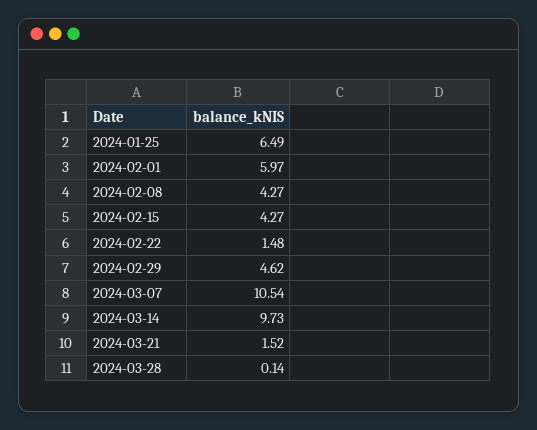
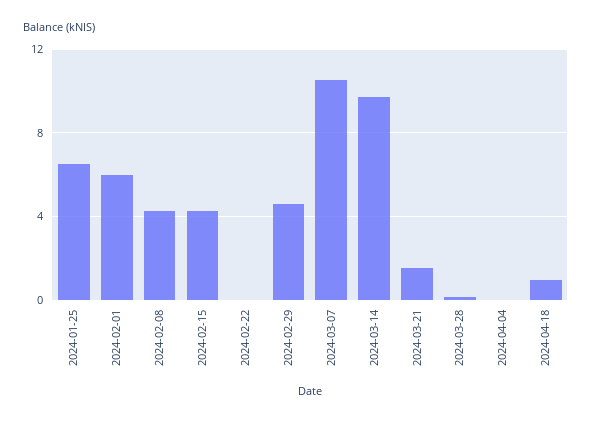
2024-02-22: 1.48 -> 0
2024-04-04: none -> 0
2024-04-18: none -> 1

